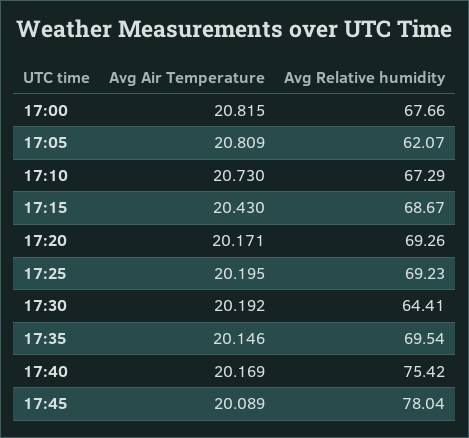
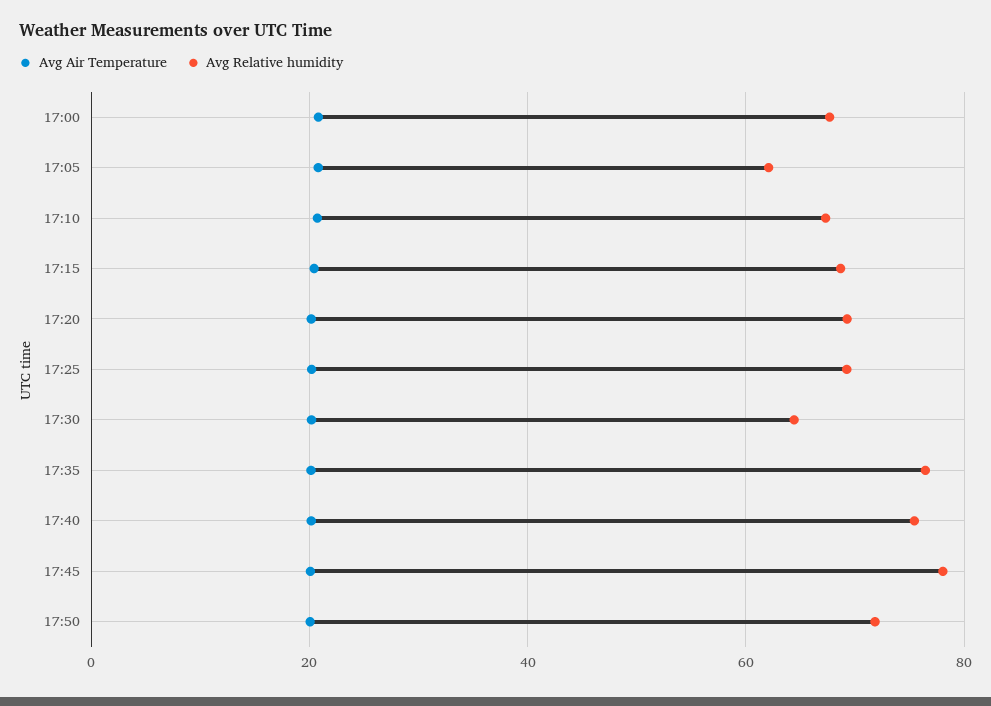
Avg Relative humidity, 17:35: 69.54 -> 76
Avg Air Temperature, 17:50: none -> 20
Avg Relative humidity, 17:50: none -> 72

